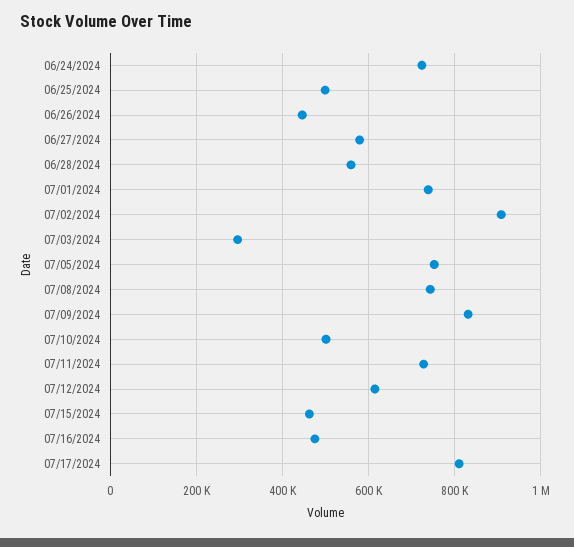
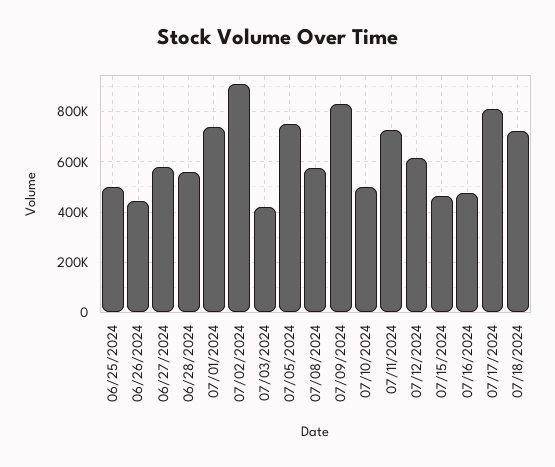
06/24/2024: 720000 -> none
07/03/2024: 300000 -> 425000
07/08/2024: 740000 -> 575000
07/18/2024: none -> 725000

